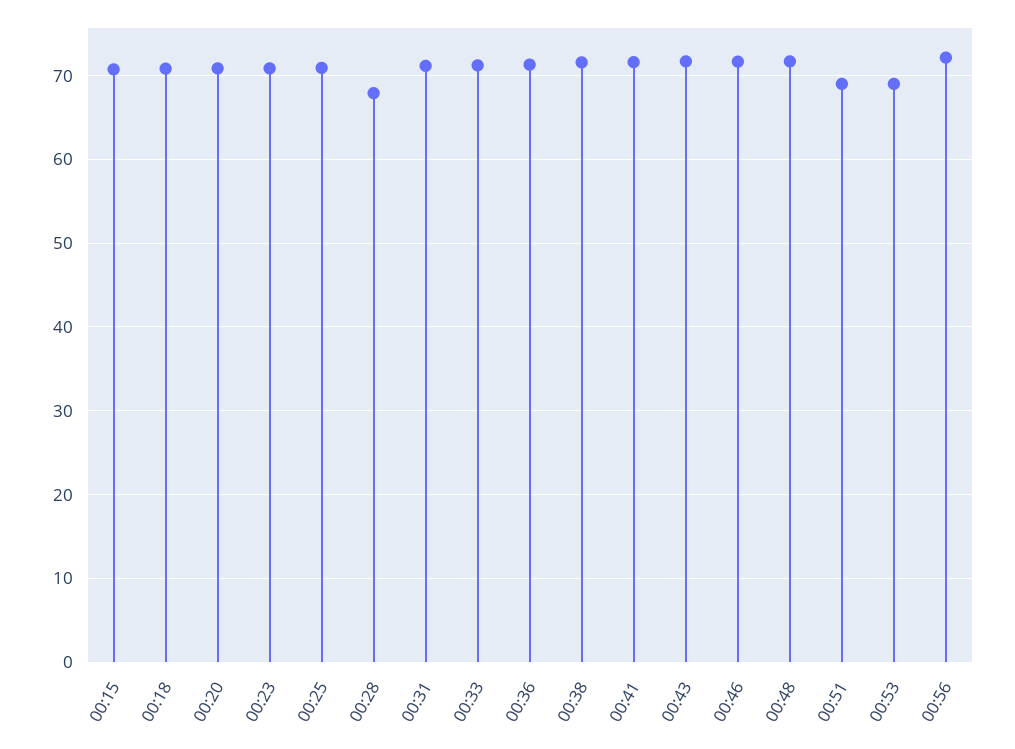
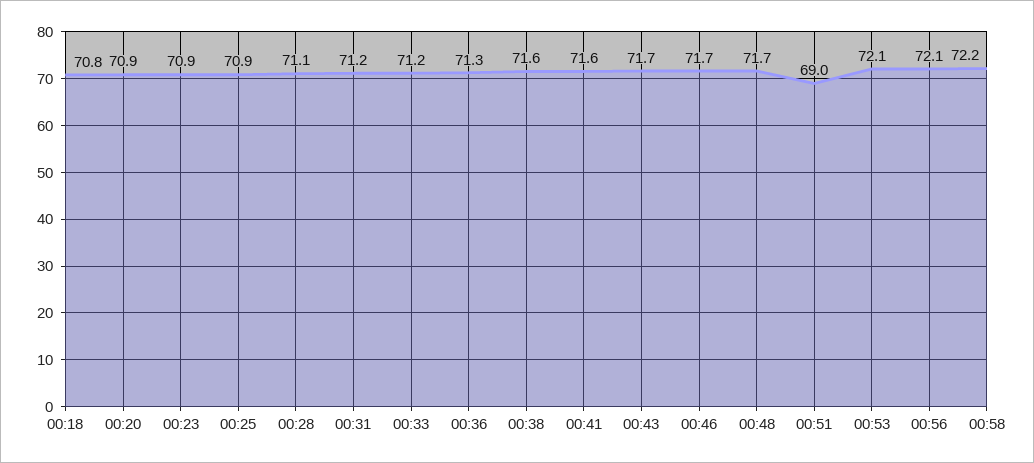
00:15: 71 -> none
00:28: 68 -> 71.1
00:53: 69 -> 72.1
00:58: none -> 72.2

